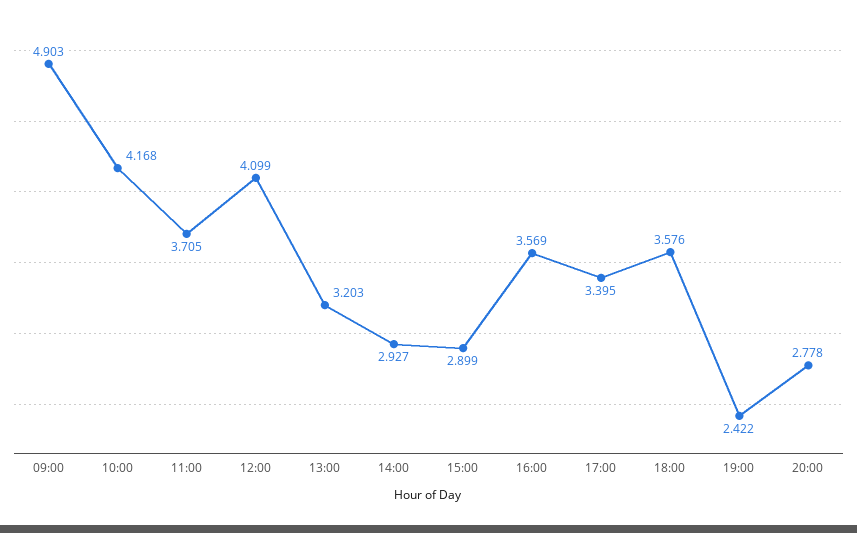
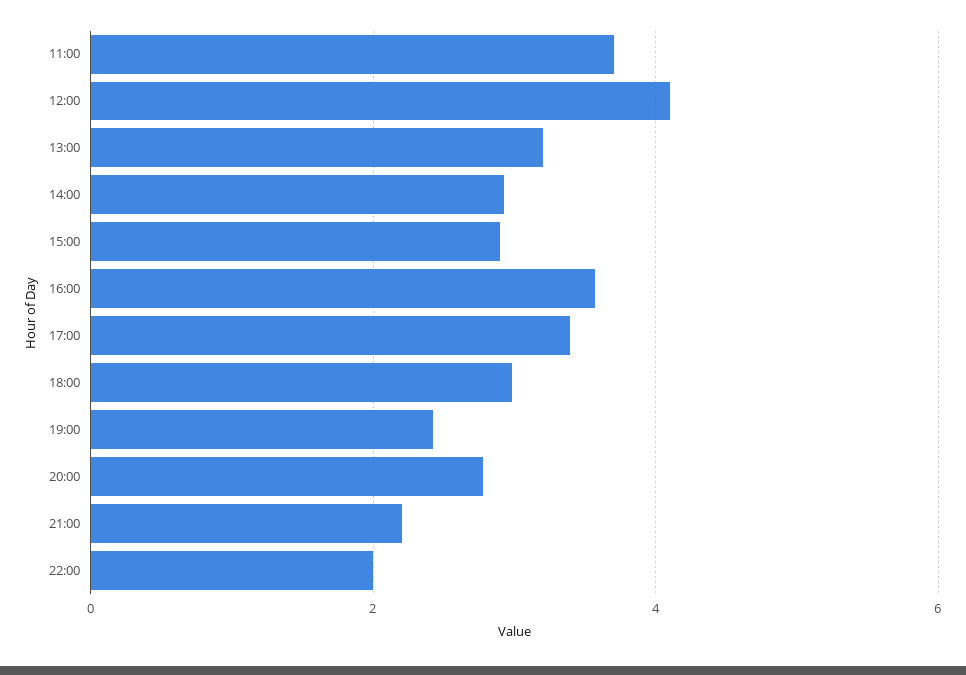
09:00: 4.903 -> none
10:00: 4.168 -> none
18:00: 3.576 -> 3
21:00: none -> 2.2
22:00: none -> 2

